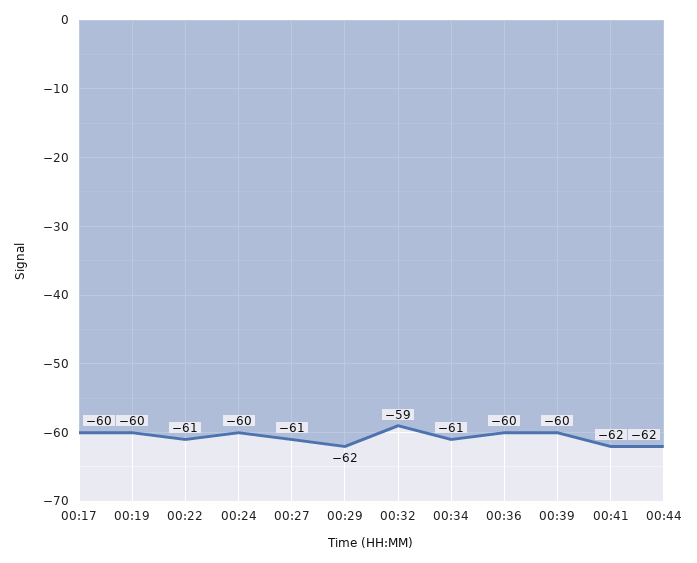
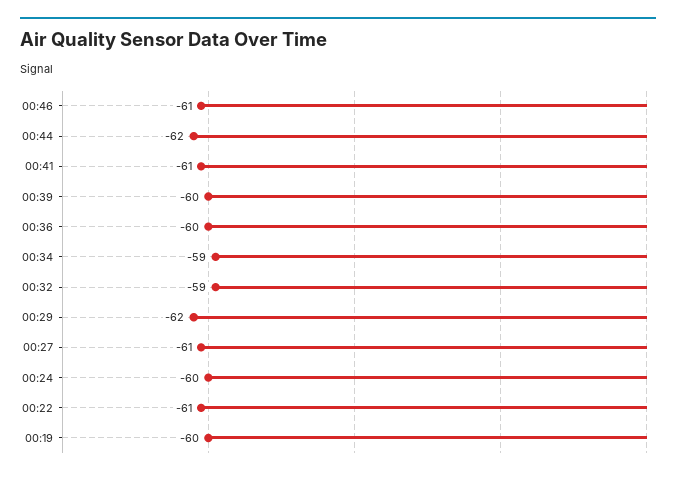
00:17: -60 -> none
00:34: -61 -> -59
00:41: -62 -> -61
00:46: none -> -61

